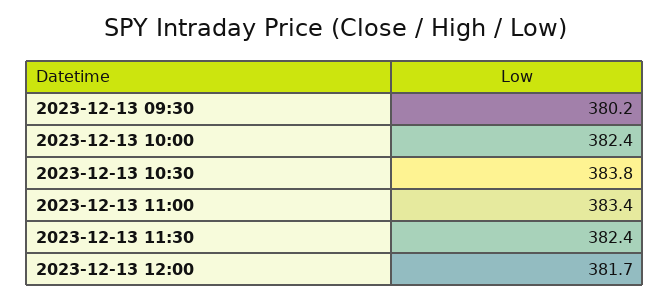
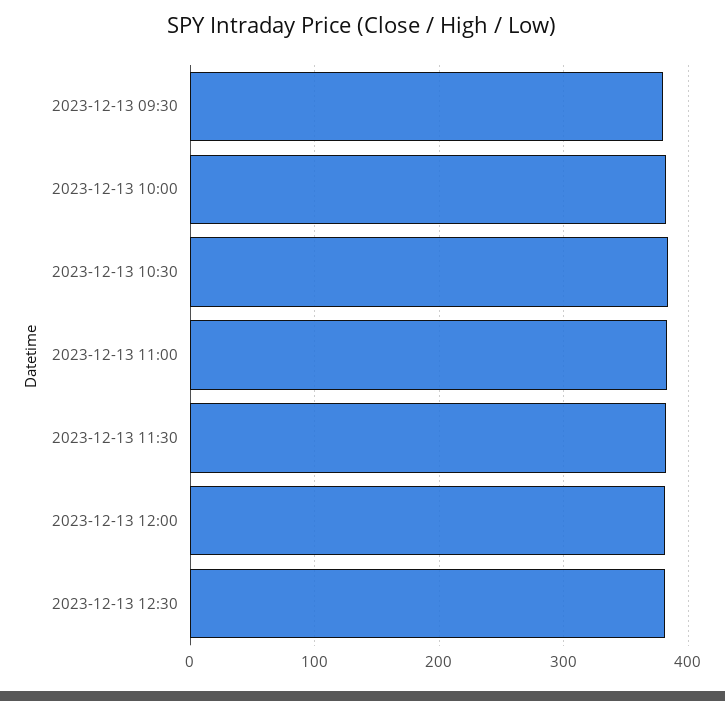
2023-12-13 12:30: none -> 380

